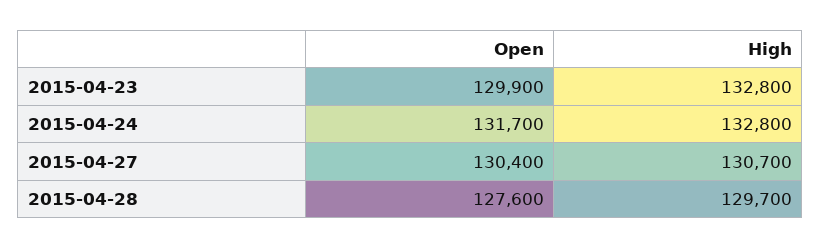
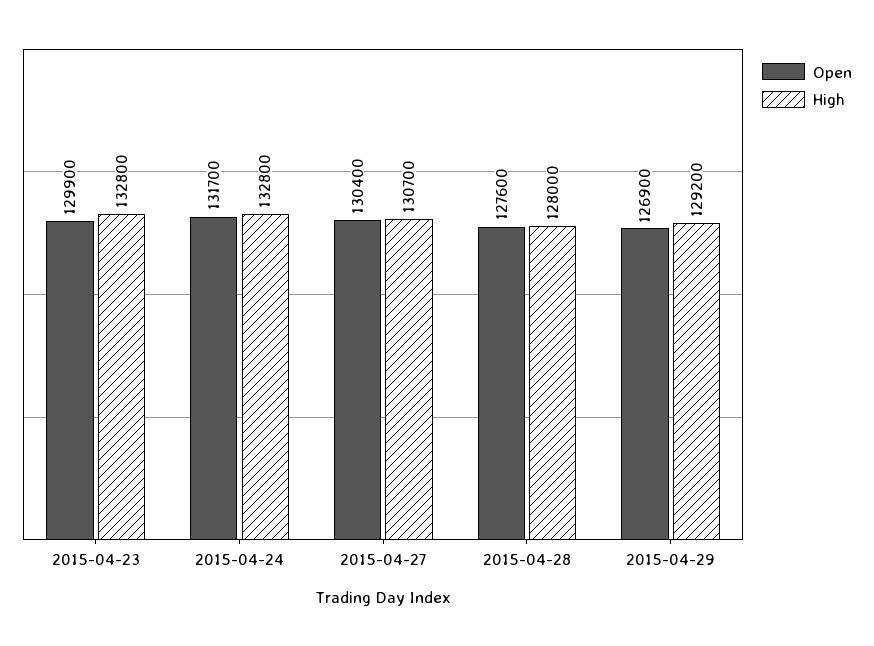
High, 2015-04-28: 129700 -> 128000
Open, 2015-04-29: none -> 126900
High, 2015-04-29: none -> 129200

